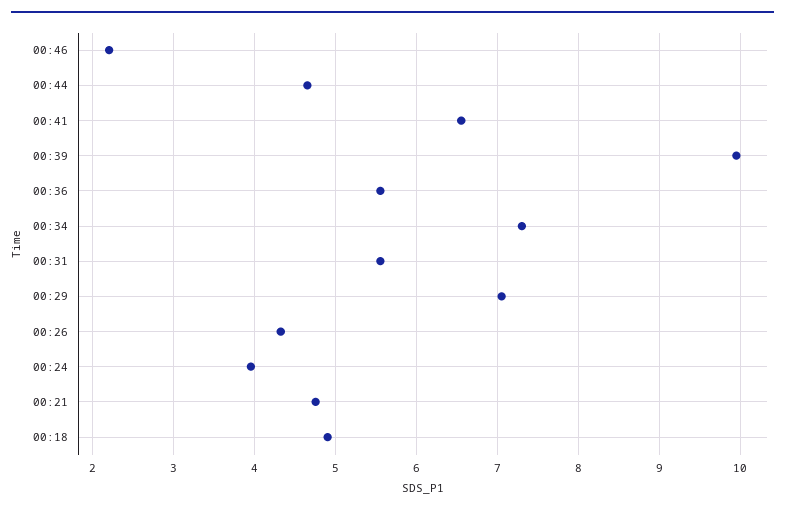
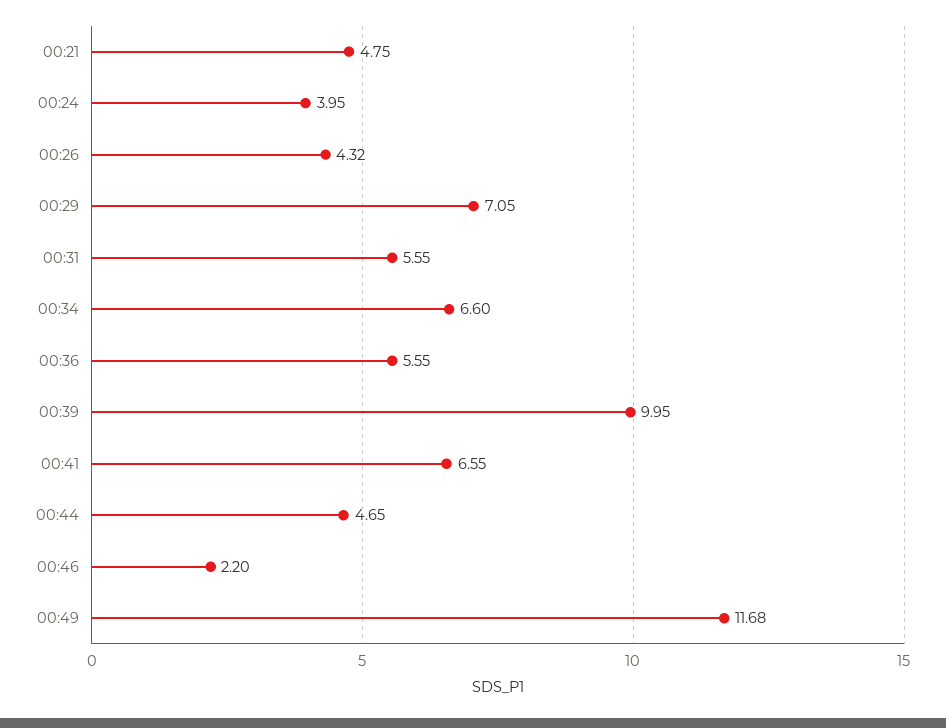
00:34: 7.3 -> 6.6
00:18: 4.9 -> none
00:49: none -> 11.68

